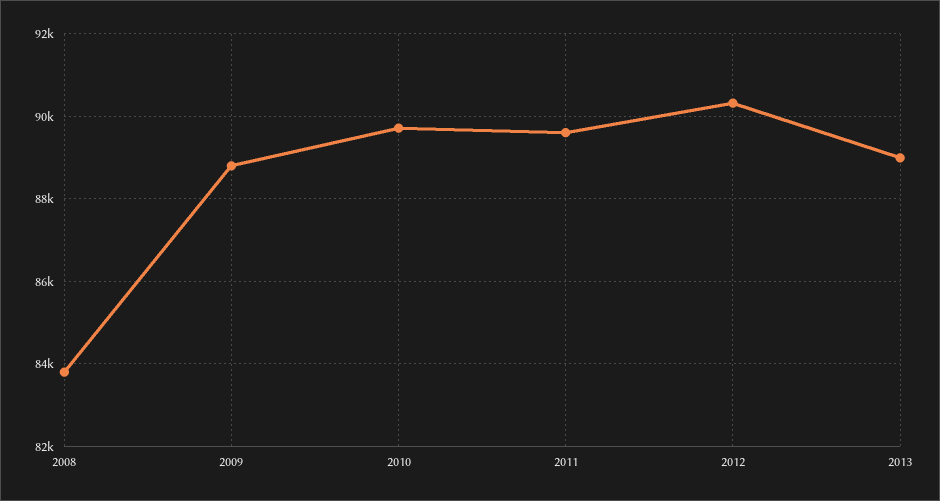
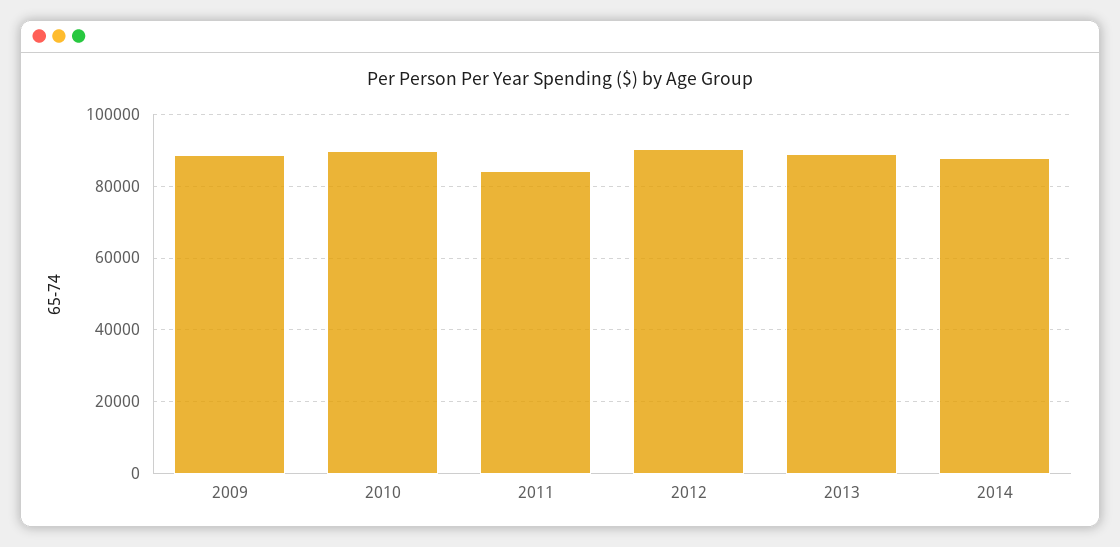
2008: 83800 -> none
2011: 89600 -> 84000
2014: none -> 88000

